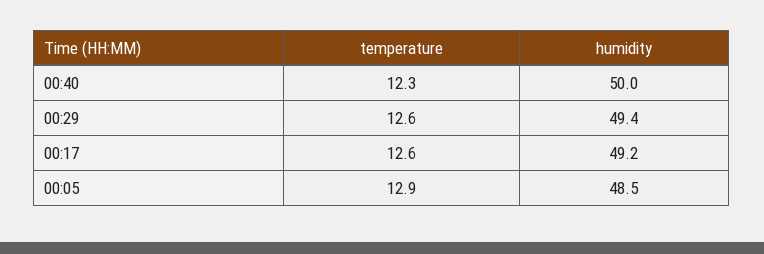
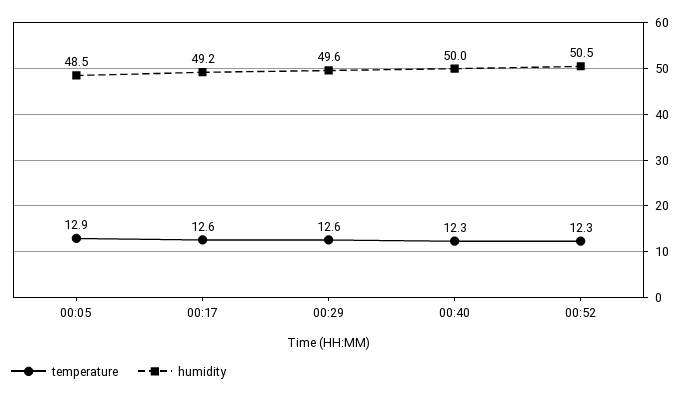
humidity, 00:29: 49.4 -> 49.6
temperature, 00:52: none -> 12.3
humidity, 00:52: none -> 50.5

